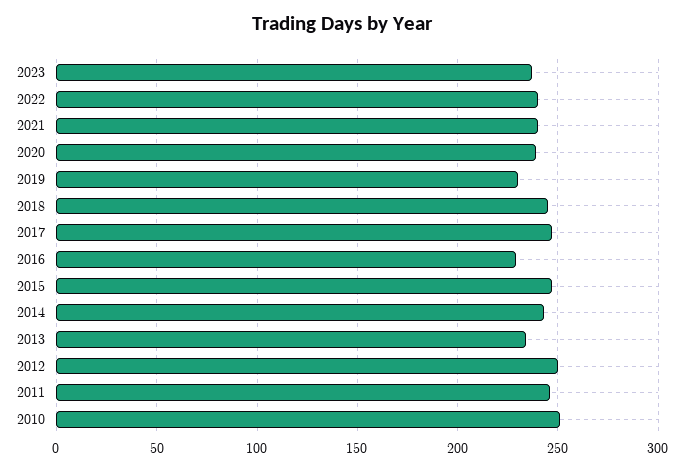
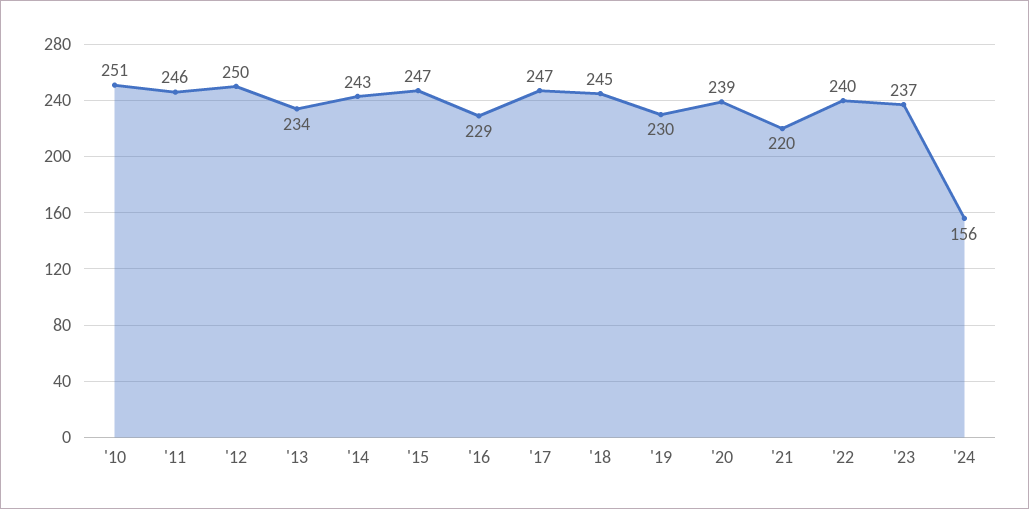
2021: 240 -> 220
'24: none -> 156

